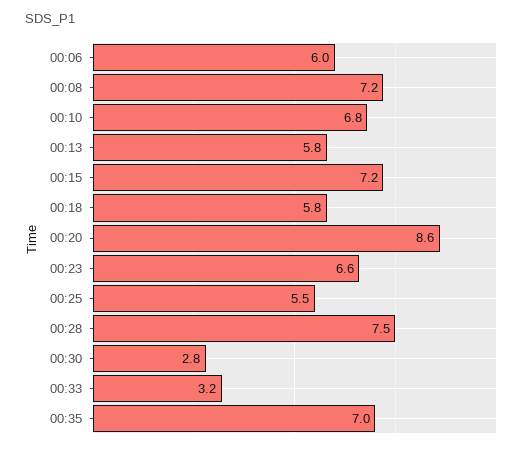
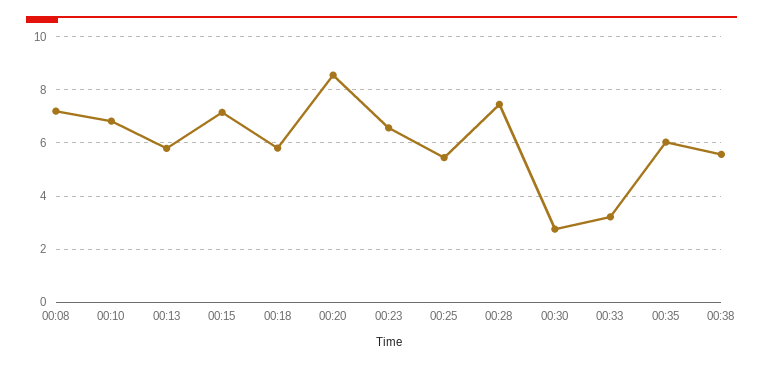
00:06: 6 -> none
00:35: 7 -> 6
00:38: none -> 5.5

